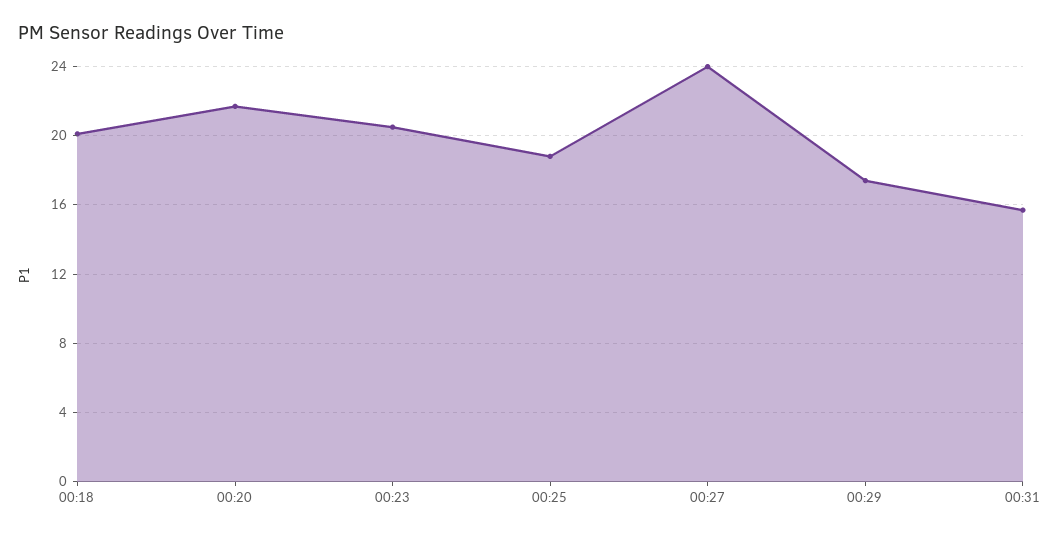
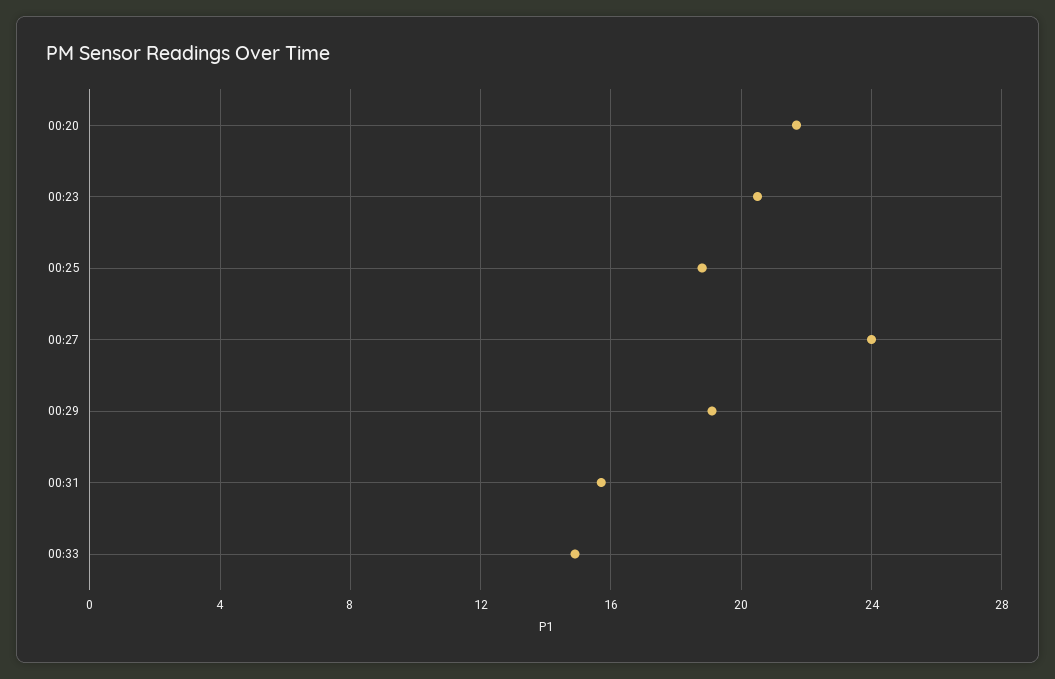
00:18: 20 -> none
00:29: 17.5 -> 19
00:33: none -> 15

